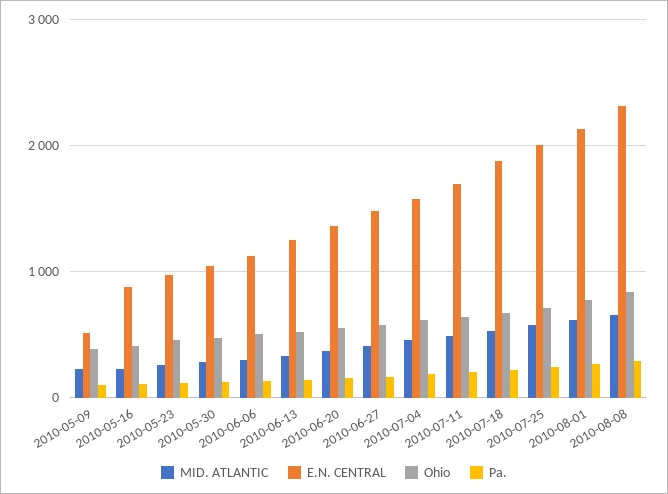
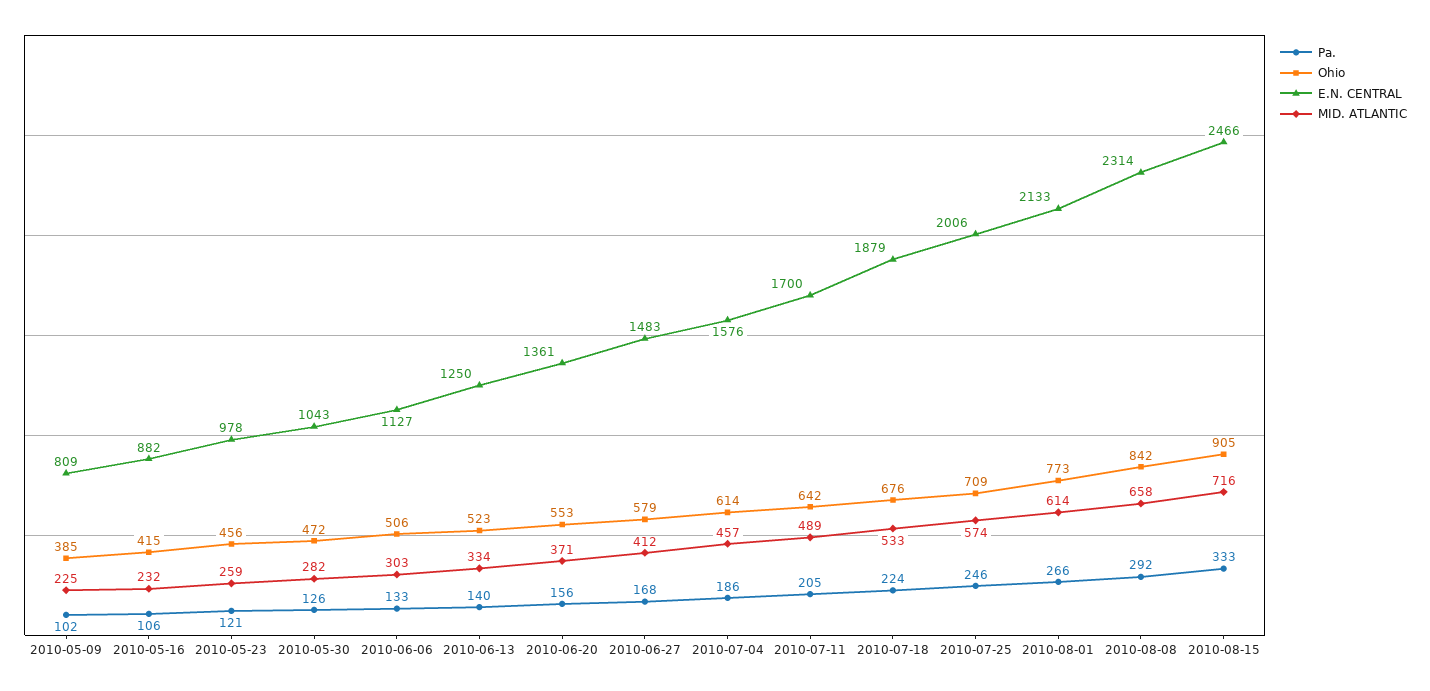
E.N. CENTRAL, 2010-05-09: 500 -> 809
Pa., 2010-08-15: none -> 333
Ohio, 2010-08-15: none -> 905
E.N. CENTRAL, 2010-08-15: none -> 2466
MID. ATLANTIC, 2010-08-15: none -> 716

